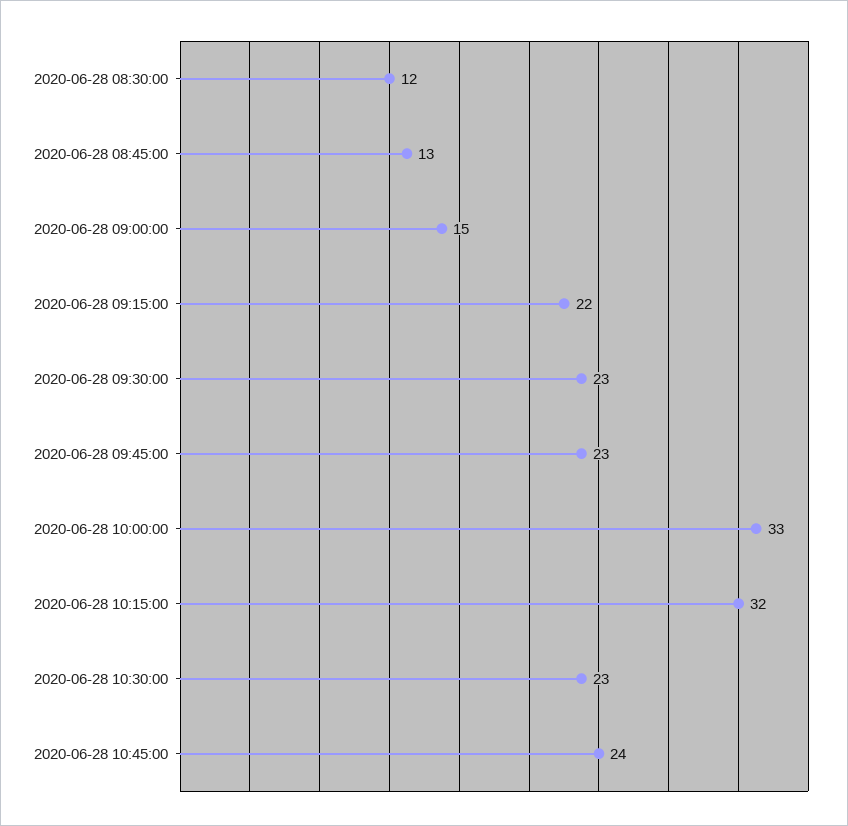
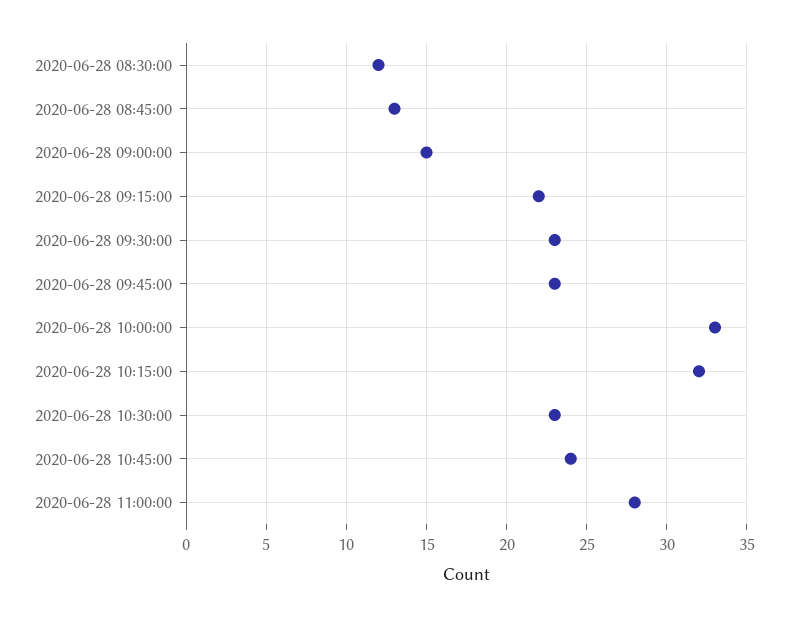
2020-06-28 11:00:00: none -> 28

